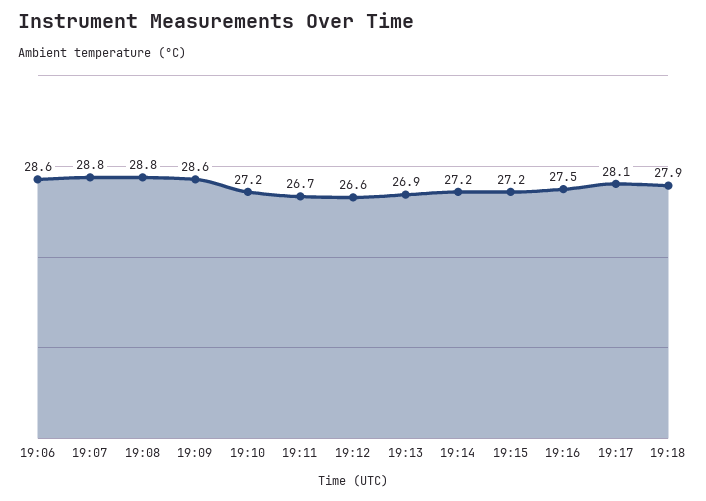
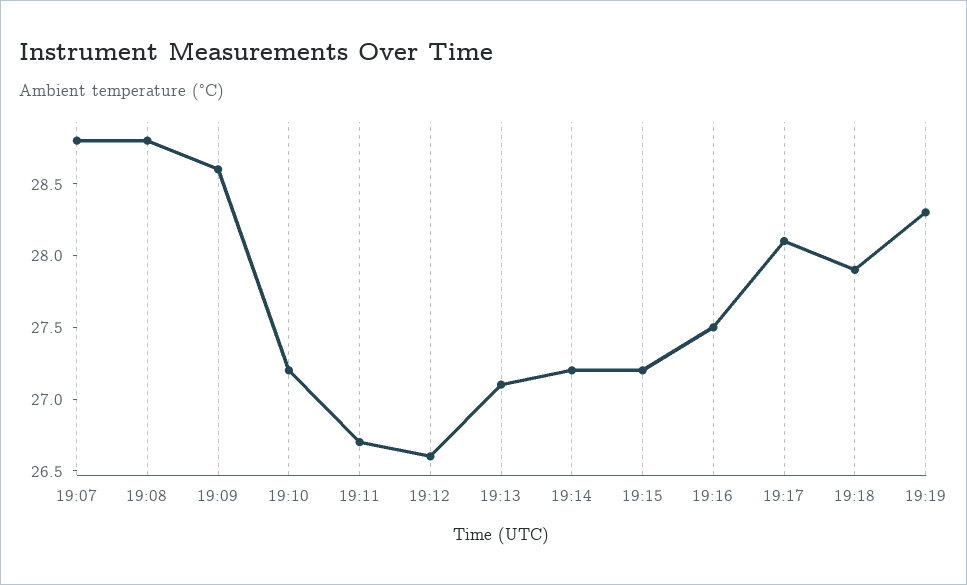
19:06: 28.6 -> none
19:13: 26.9 -> 27.1
19:19: none -> 28.3

